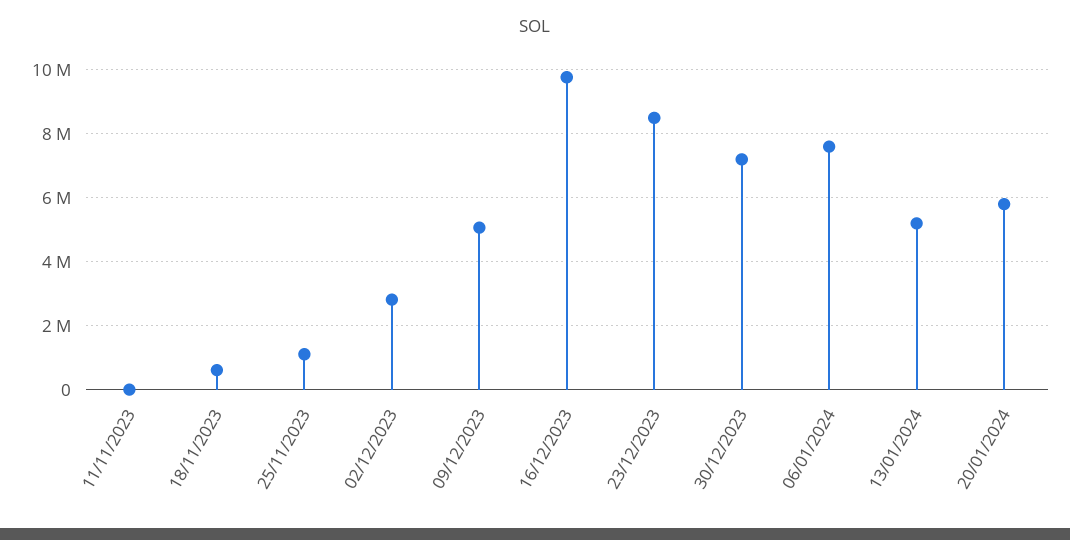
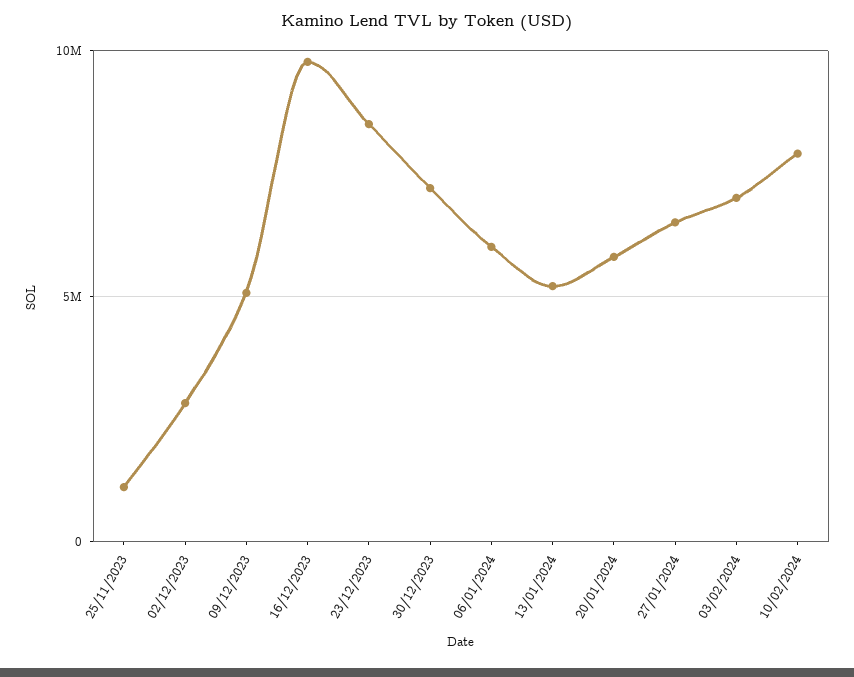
11/11/2023: 0 -> none
18/11/2023: 600000 -> none
06/01/2024: 7600000 -> 6000000
27/01/2024: none -> 6500000
03/02/2024: none -> 7000000
10/02/2024: none -> 8000000

